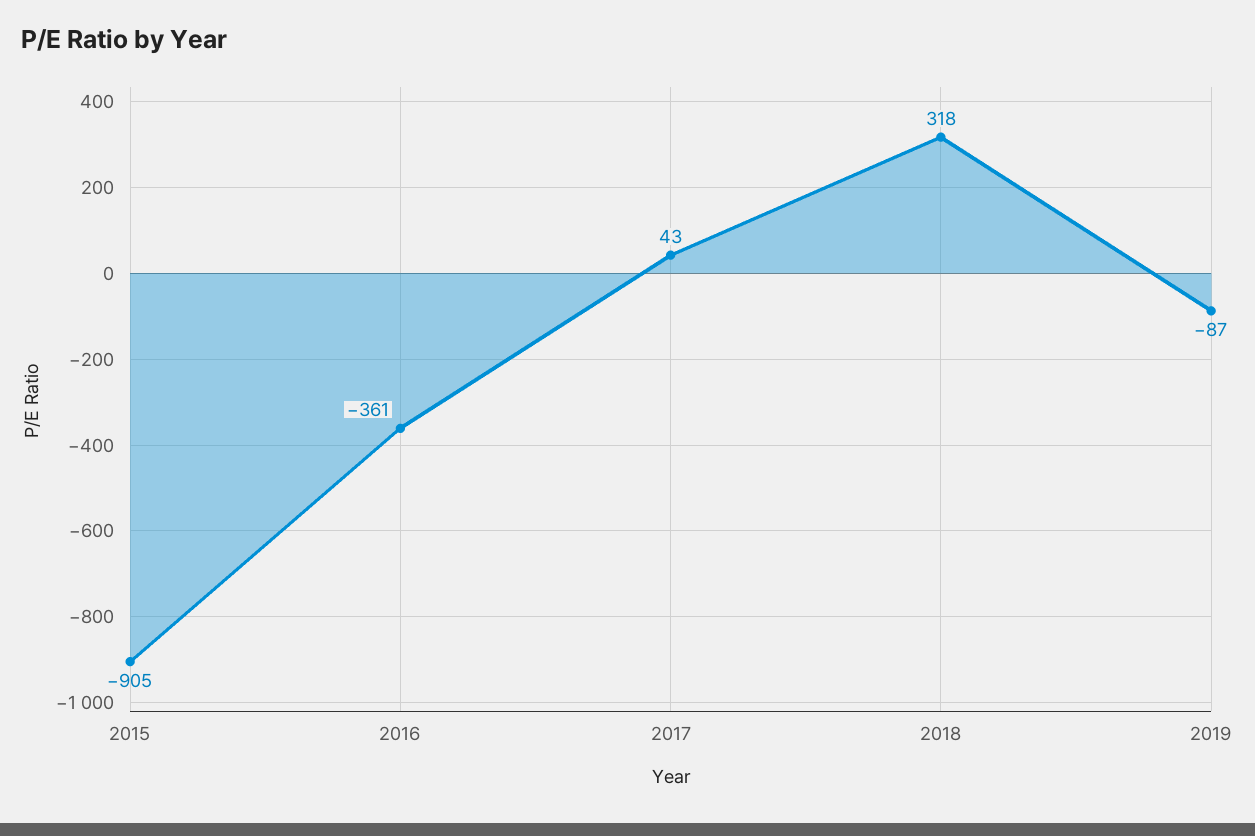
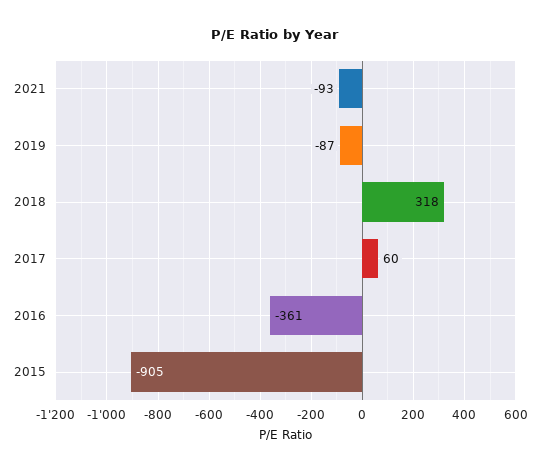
2017: 43 -> 60
2021: none -> -93

